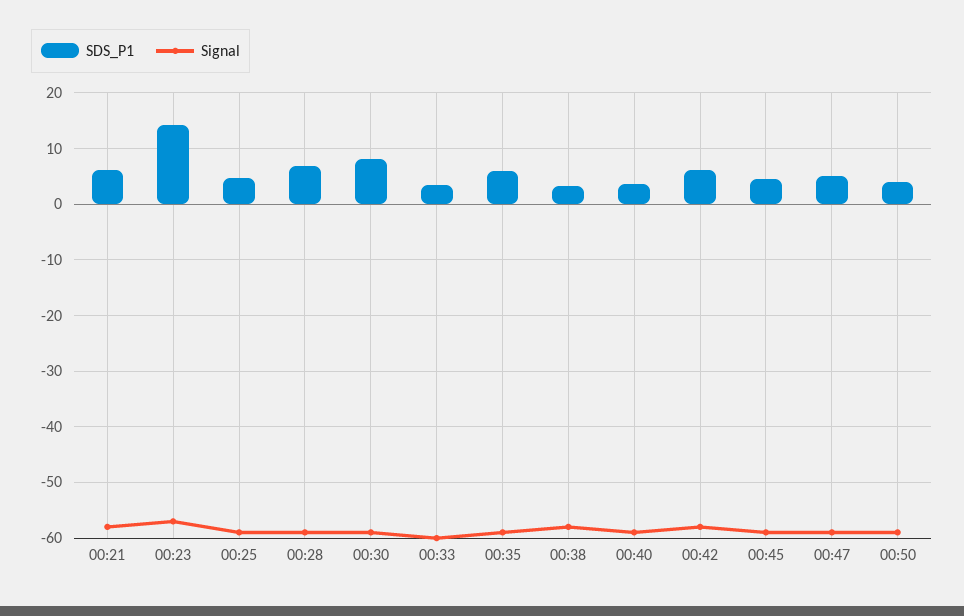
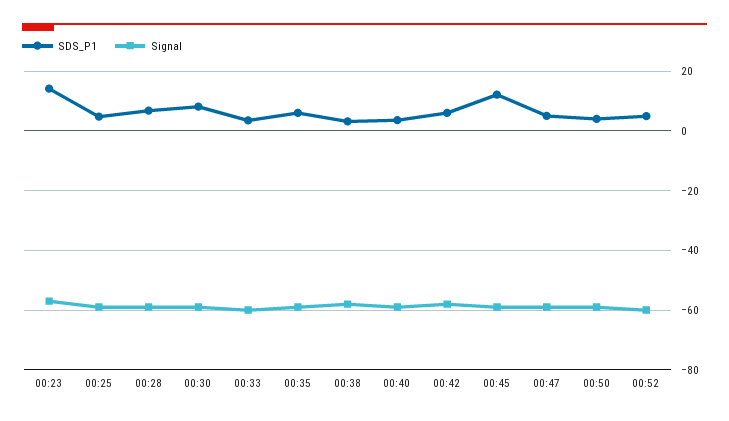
SDS_P1, 00:21: 6 -> none
Signal, 00:21: -58 -> none
SDS_P1, 00:45: 4 -> 12.5
SDS_P1, 00:52: none -> 5
Signal, 00:52: none -> -60

